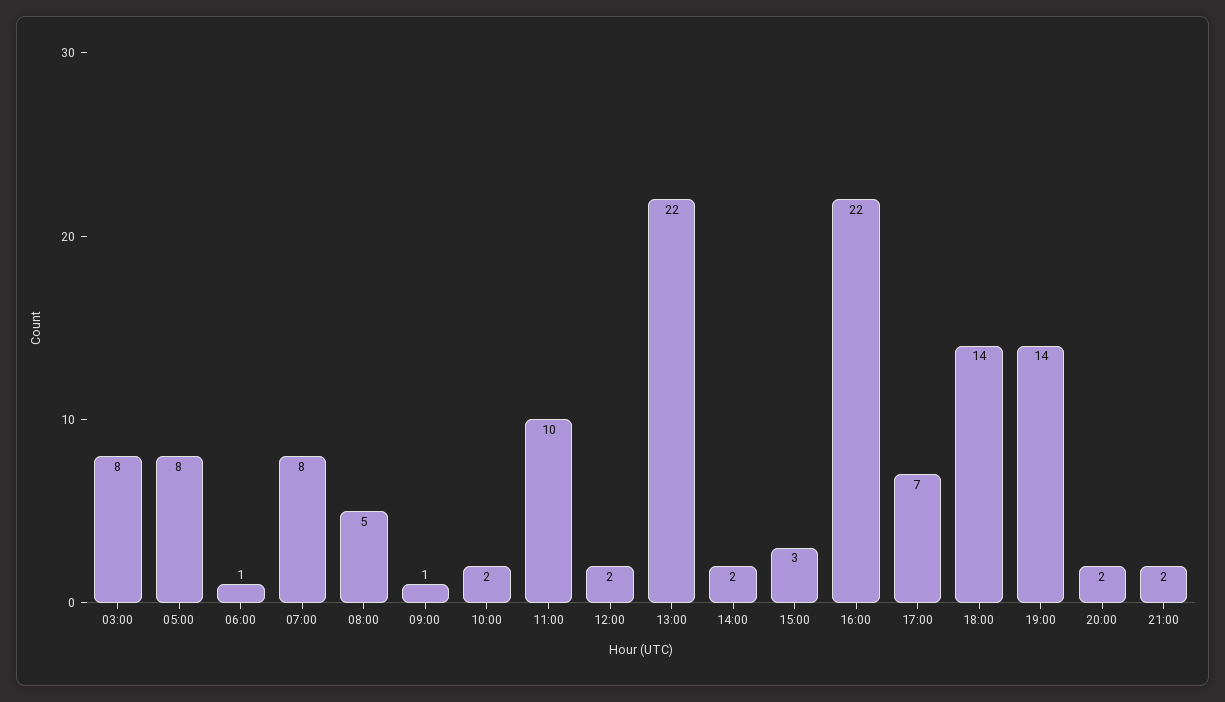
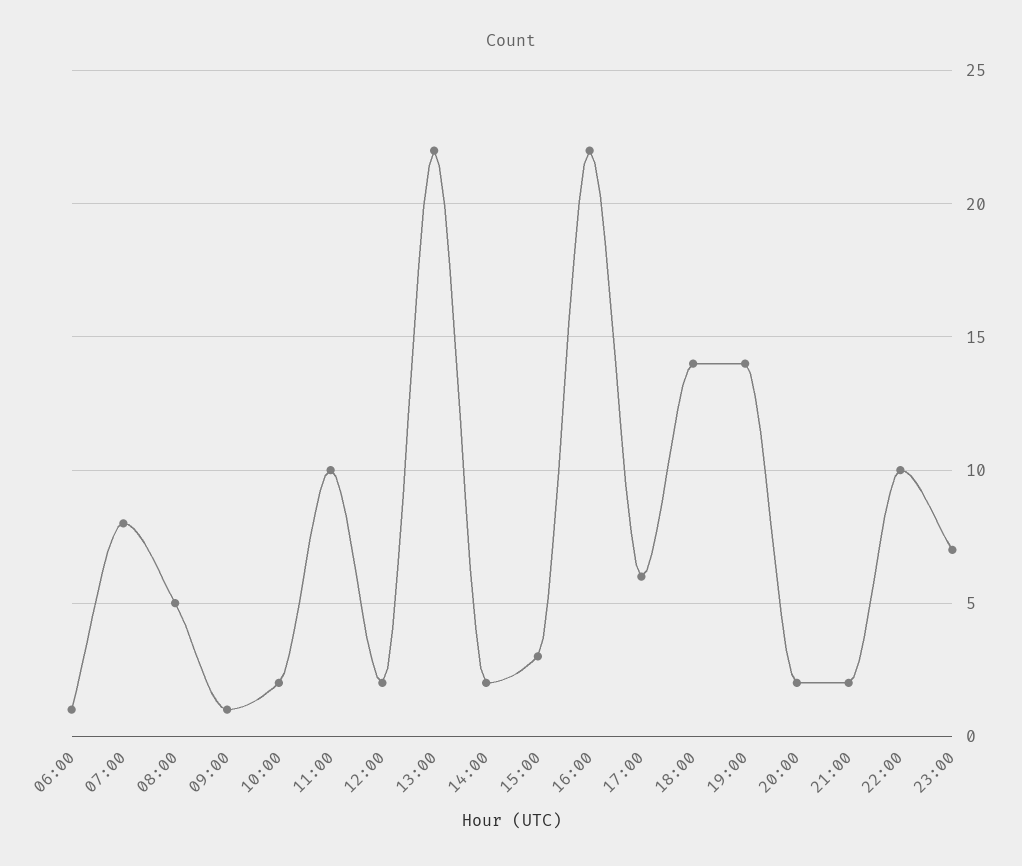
03:00: 8 -> none
05:00: 8 -> none
17:00: 7 -> 6
22:00: none -> 10
23:00: none -> 7

